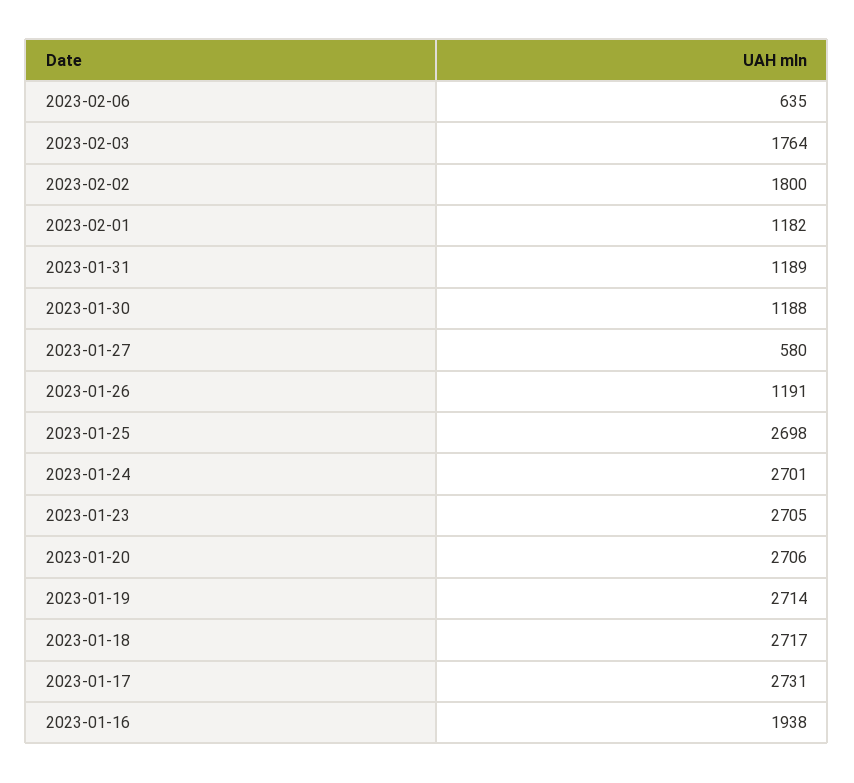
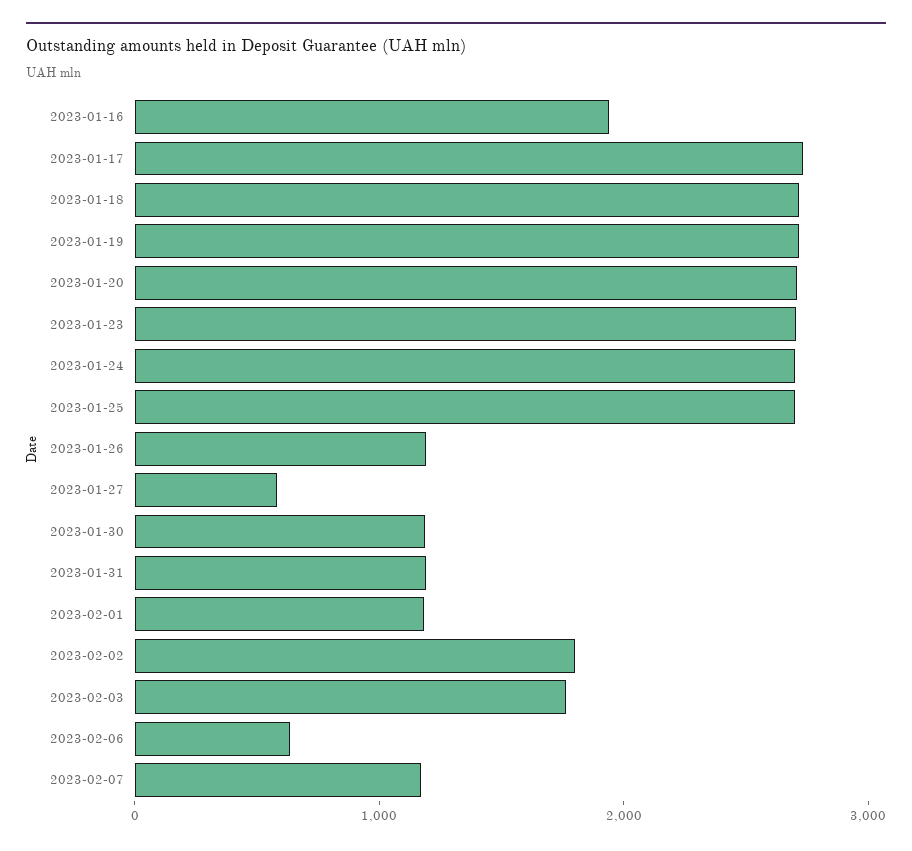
2023-02-07: none -> 1200

